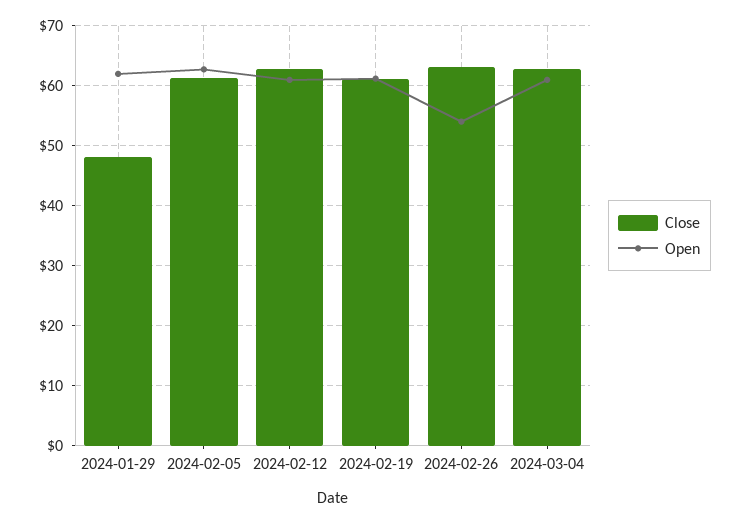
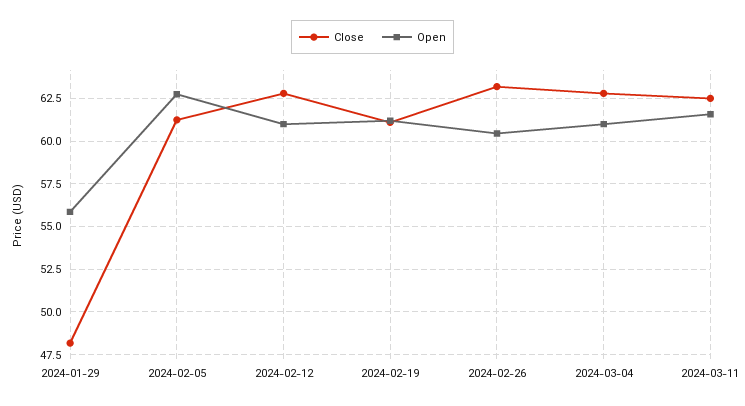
Open, 2024-01-29: 62 -> 56
Open, 2024-02-26: 54 -> 60.5
Close, 2024-03-11: none -> 62.5
Open, 2024-03-11: none -> 61.5

